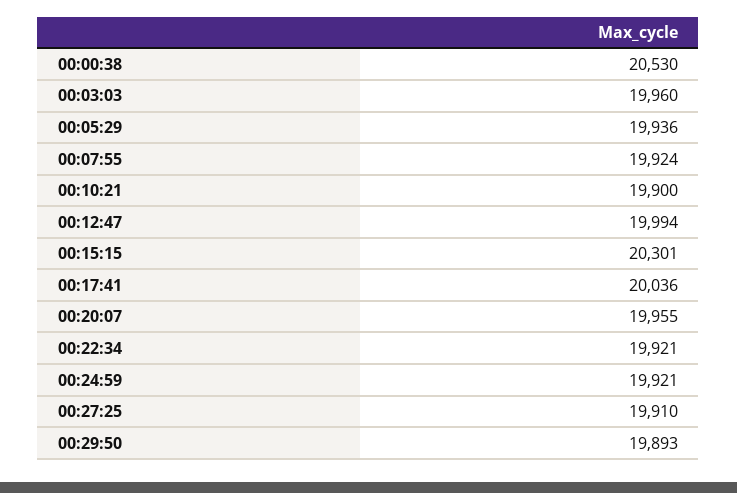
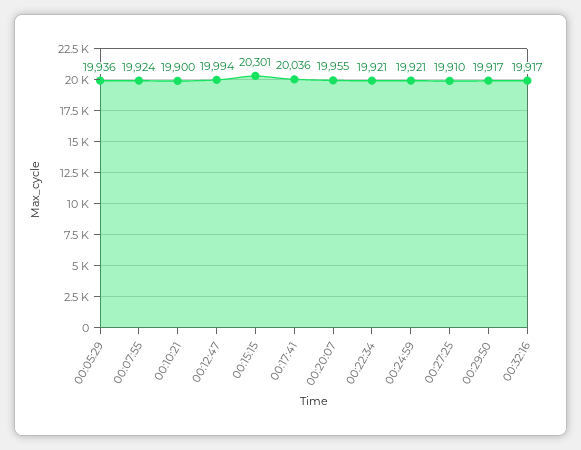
00:00:38: 20530 -> none
00:03:03: 19960 -> none
00:29:50: 19893 -> 19917
00:32:16: none -> 19917

